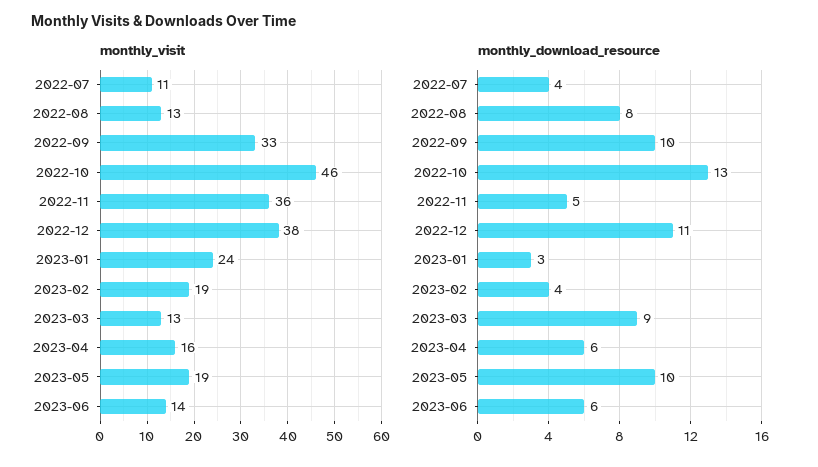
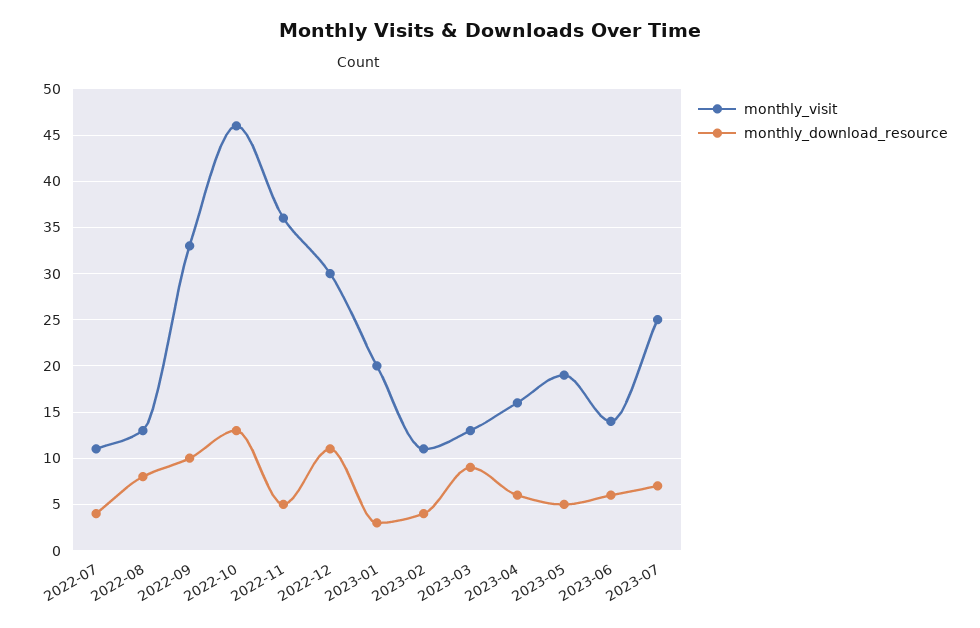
monthly_visit, 2022-12: 38 -> 30
monthly_visit, 2023-01: 24 -> 20
monthly_visit, 2023-02: 19 -> 11
monthly_download_resource, 2023-05: 10 -> 5
monthly_visit, 2023-07: none -> 25
monthly_download_resource, 2023-07: none -> 7

